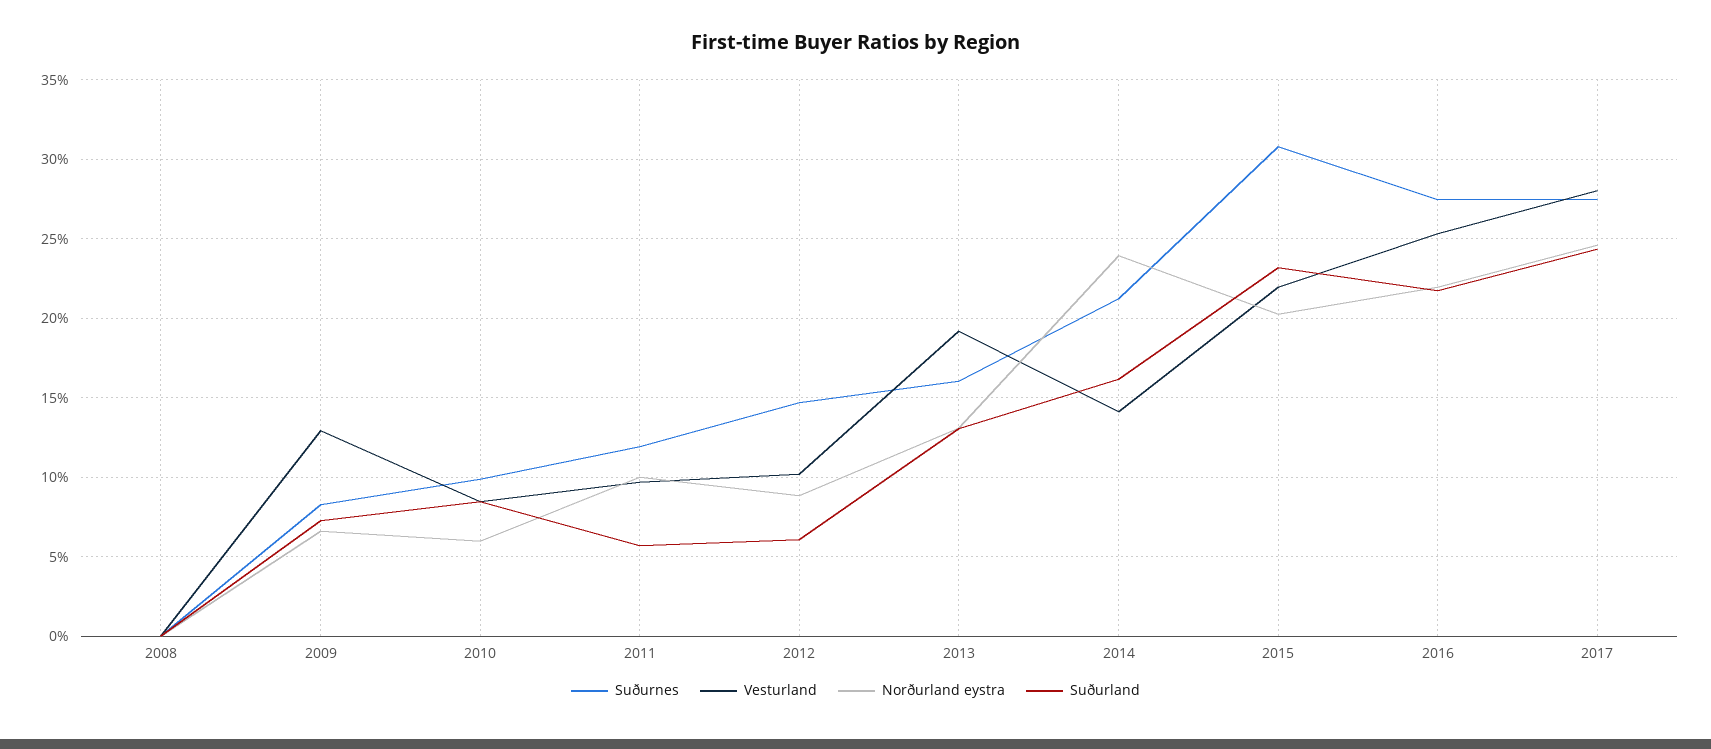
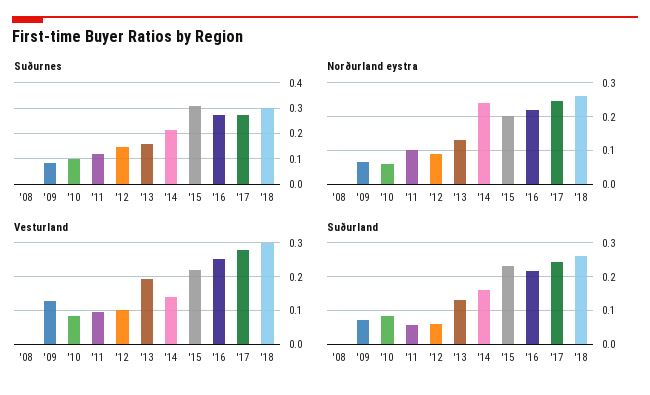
Suðurnes, '18: none -> 0.3
Norðurland eystra, '18: none -> 0.26
Vesturland, '18: none -> 0.3
Suðurland, '18: none -> 0.26

